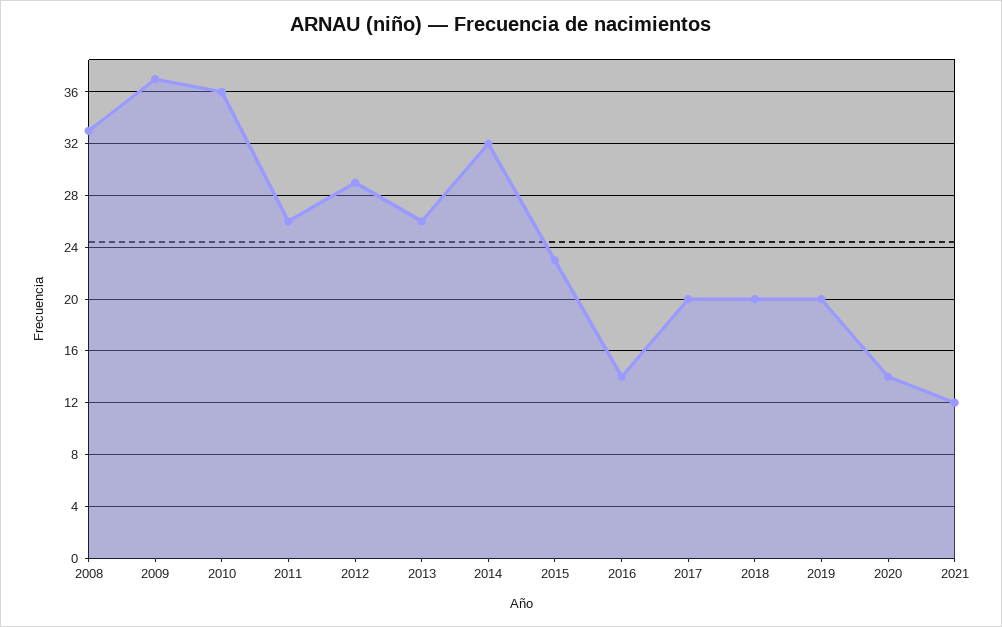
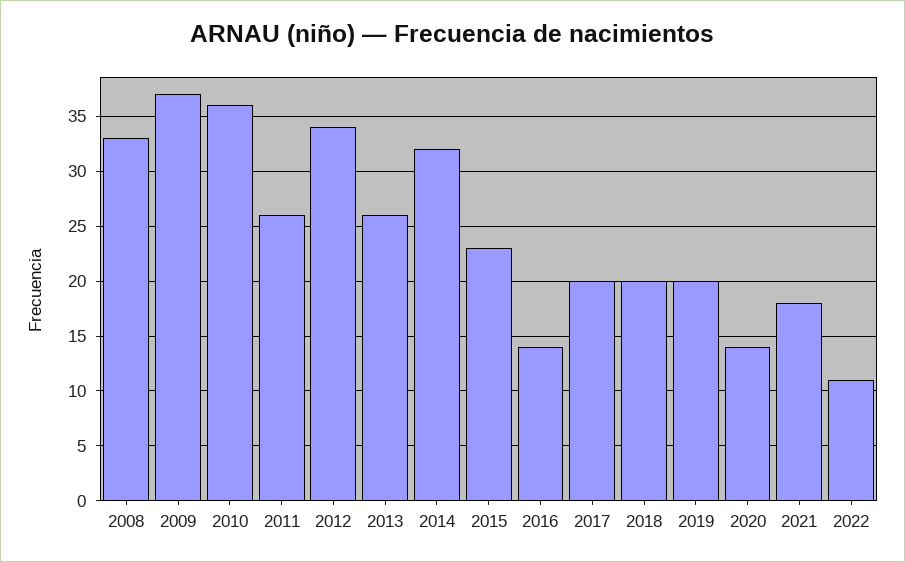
2012: 29 -> 34
2021: 12 -> 18
2022: none -> 11

